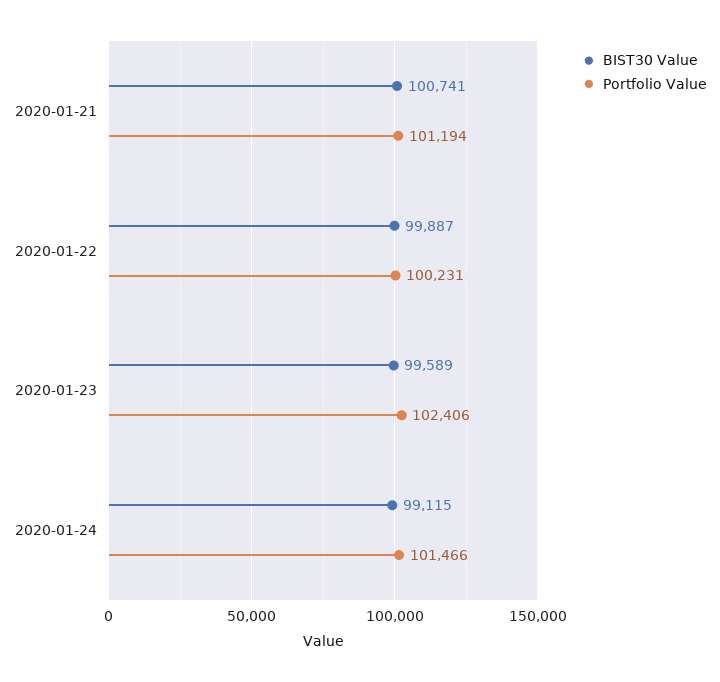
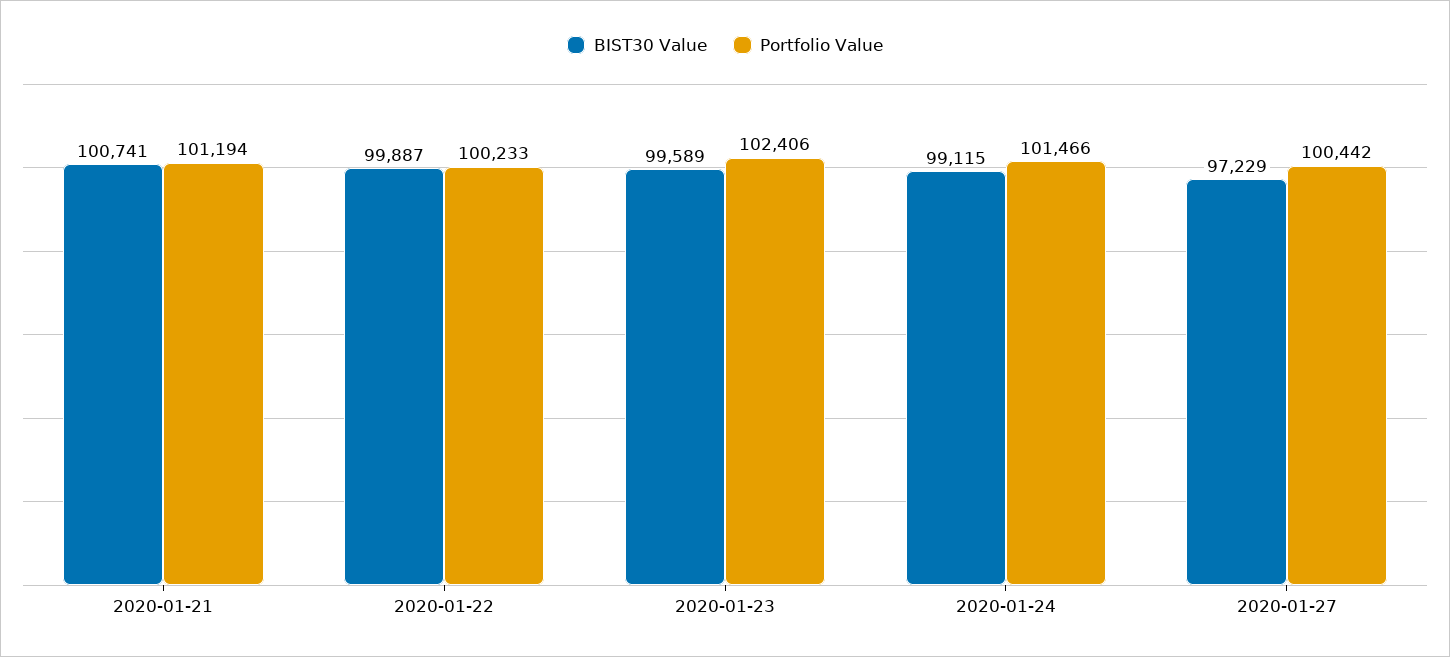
Portfolio Value, 2020-01-22: 100231 -> 100233
BIST30 Value, 2020-01-27: none -> 97229
Portfolio Value, 2020-01-27: none -> 100442

